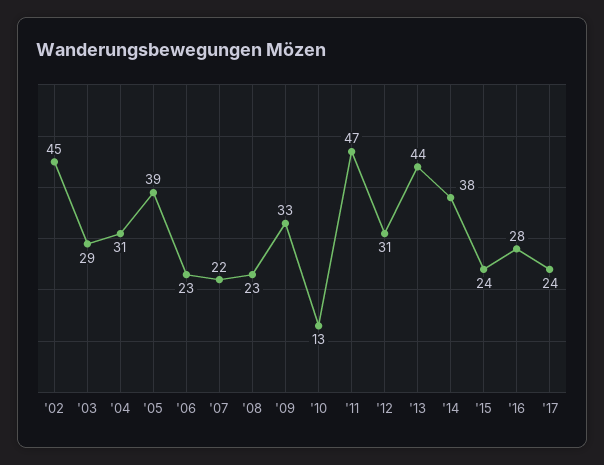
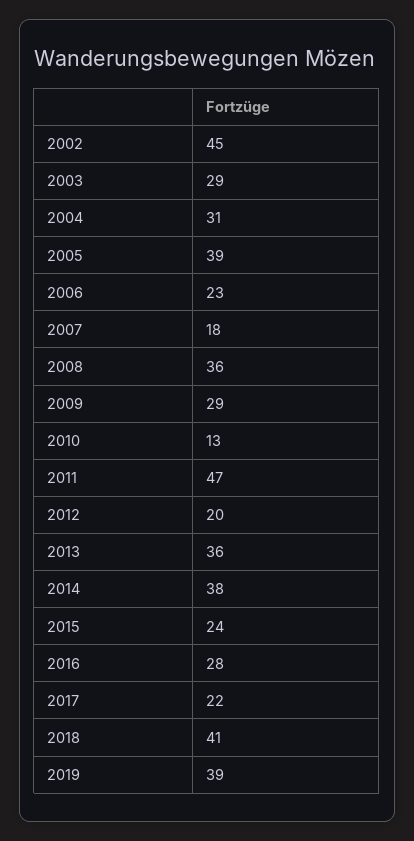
'07: 22 -> 18
'08: 23 -> 36
'09: 33 -> 29
'12: 31 -> 20
'13: 44 -> 36
'17: 24 -> 22
2018: none -> 41
2019: none -> 39

